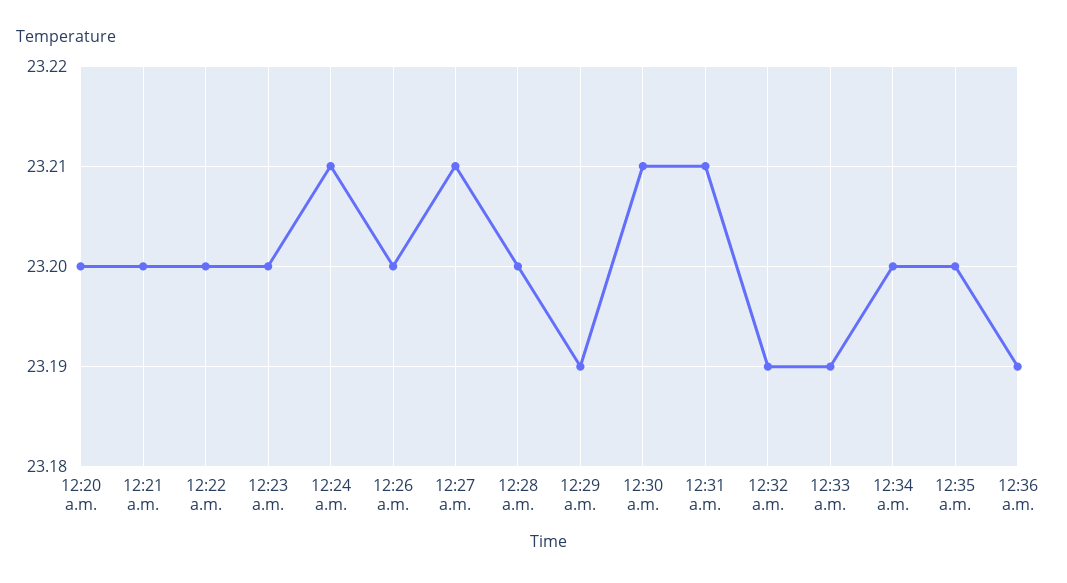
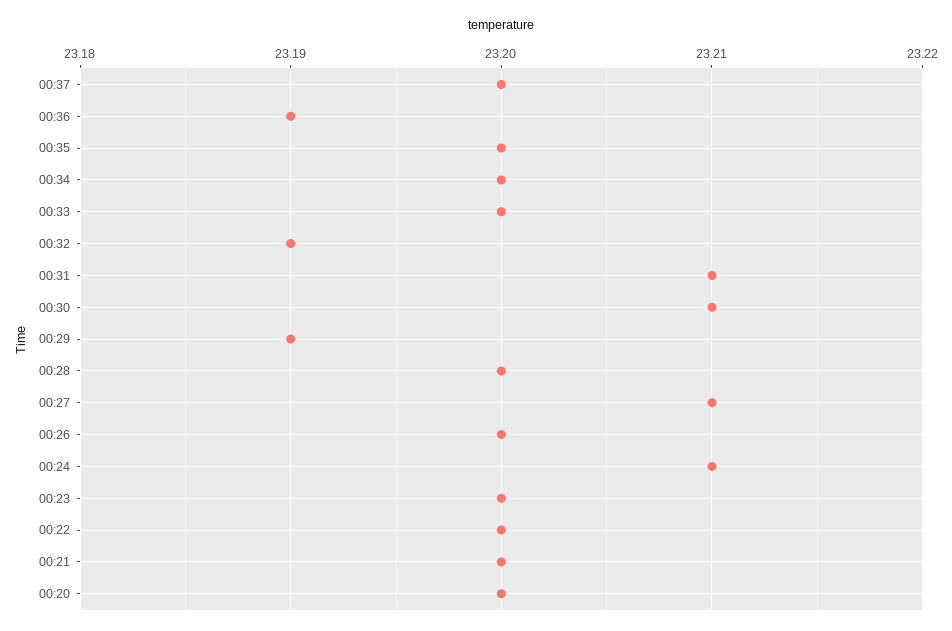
12:33 a.m.: 23.19 -> 23.2
00:37: none -> 23.2

